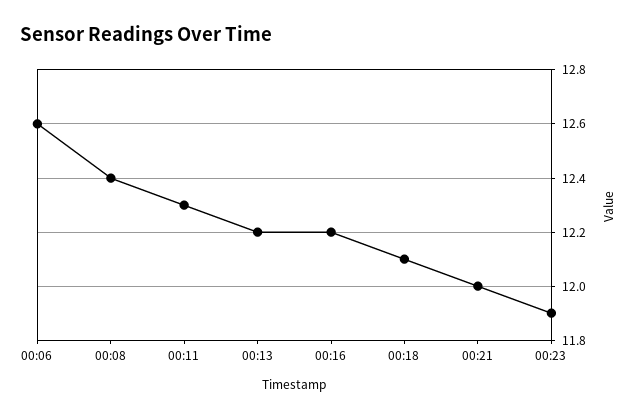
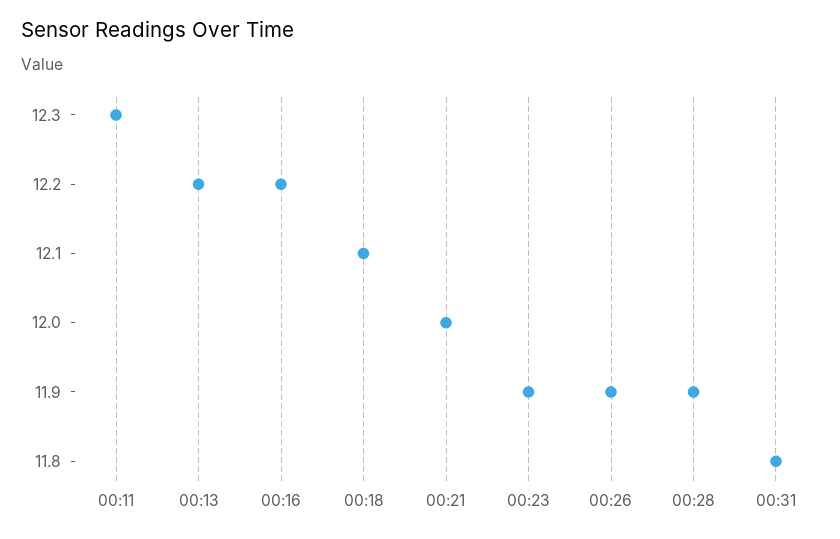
00:06: 12.6 -> none
00:08: 12.4 -> none
00:26: none -> 11.9
00:28: none -> 11.9
00:31: none -> 11.8

